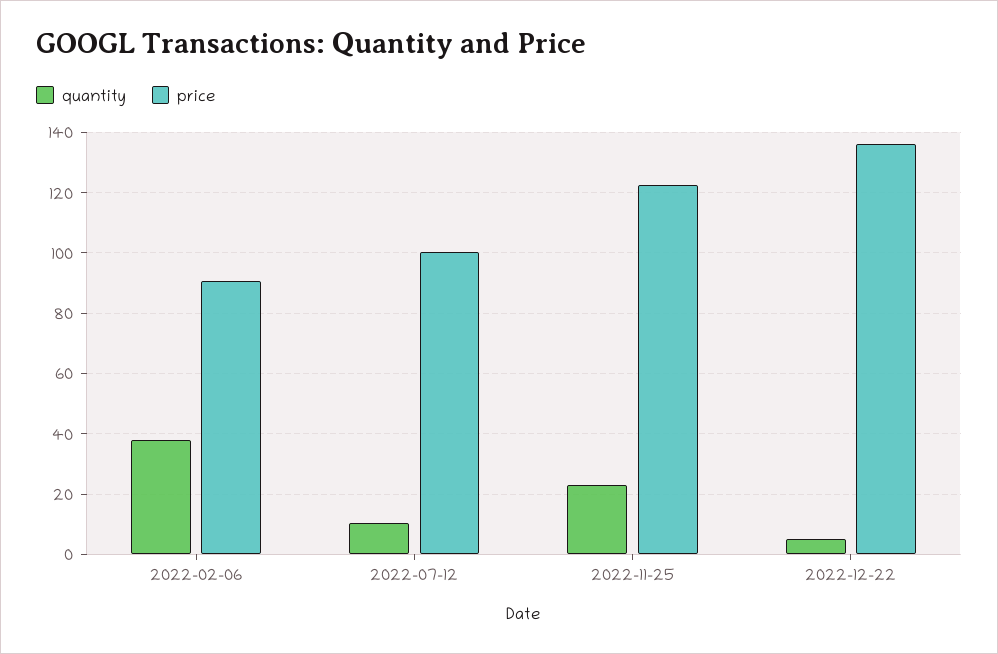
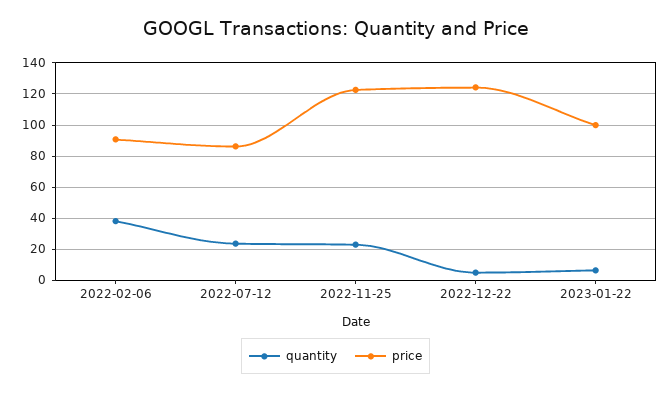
quantity, 2022-07-12: 10 -> 25
price, 2022-07-12: 100 -> 85
price, 2022-12-22: 136 -> 125
quantity, 2023-01-22: none -> 5
price, 2023-01-22: none -> 100

